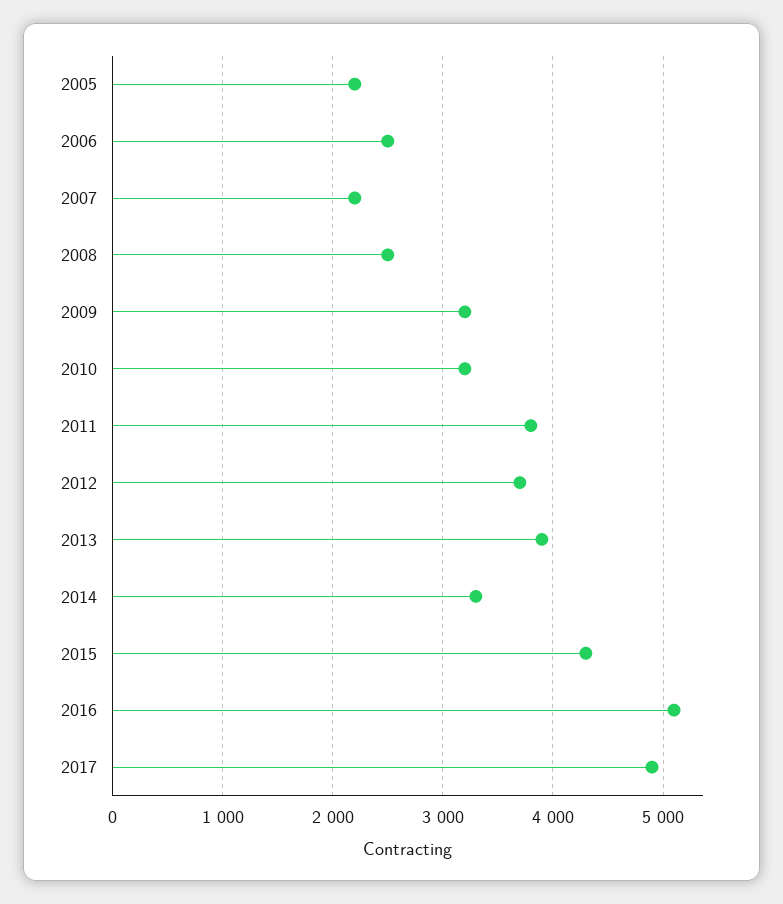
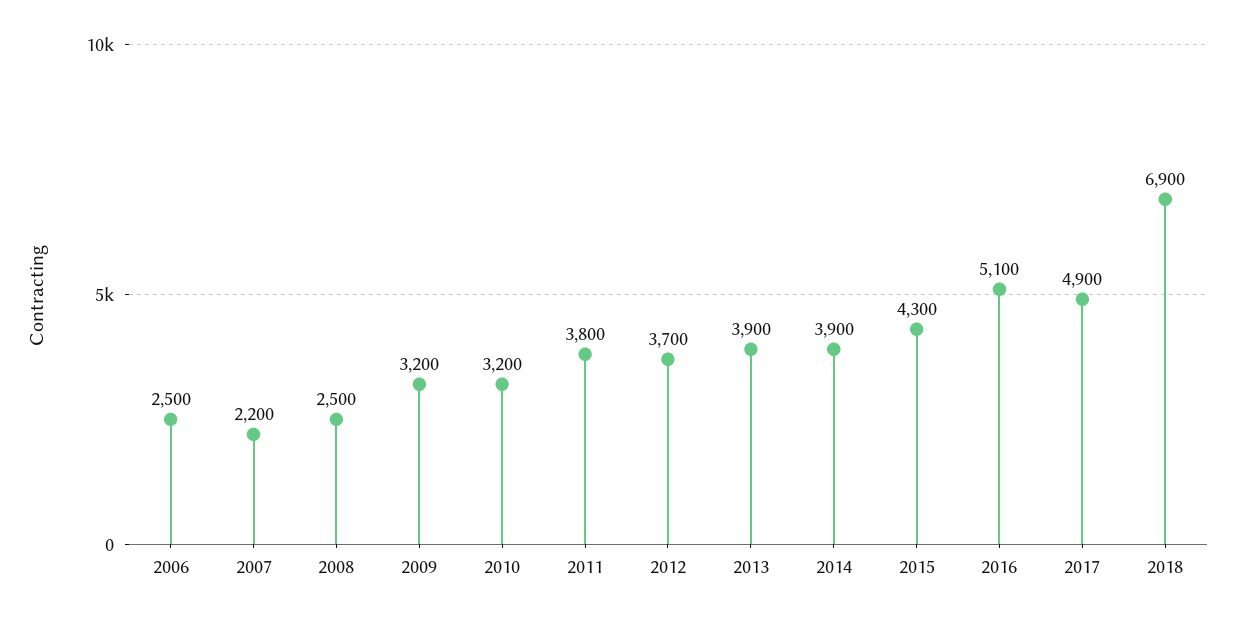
2005: 2200 -> none
2014: 3300 -> 3900
2018: none -> 6900

